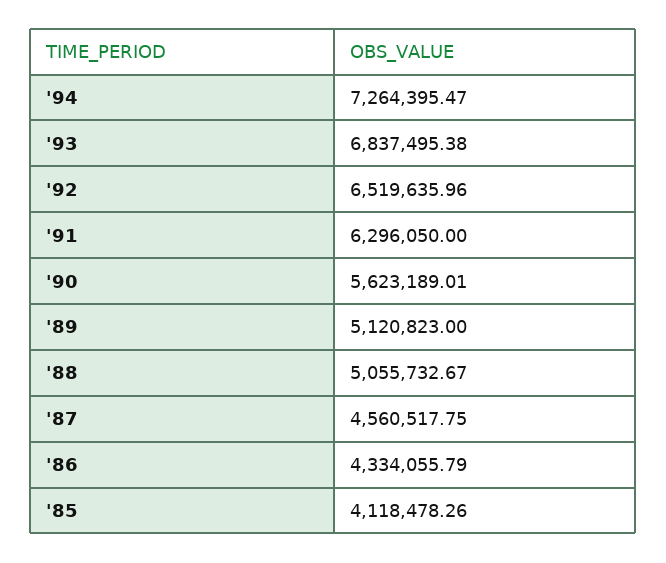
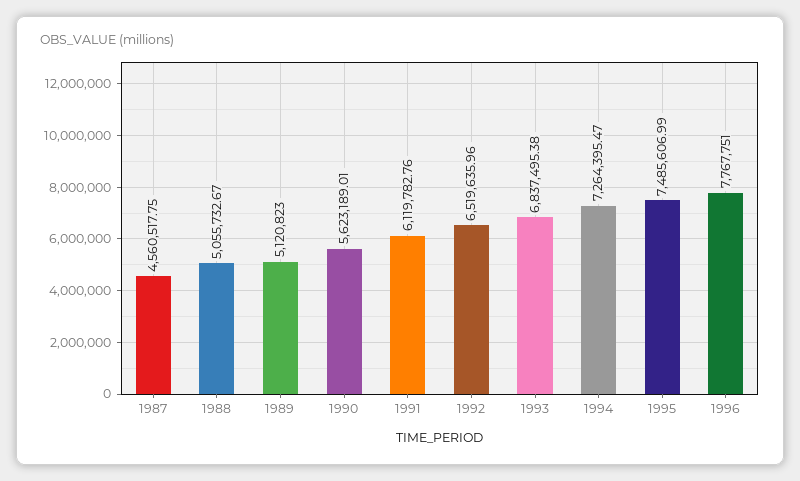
'91: 6296050 -> 6119782.76
'86: 4334055.79 -> none
'85: 4118478.26 -> none
1995: none -> 7485606.99
1996: none -> 7767751

